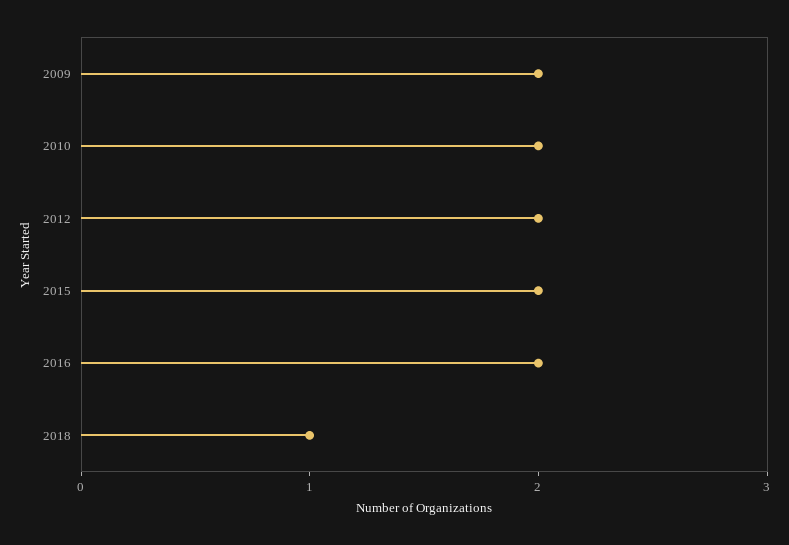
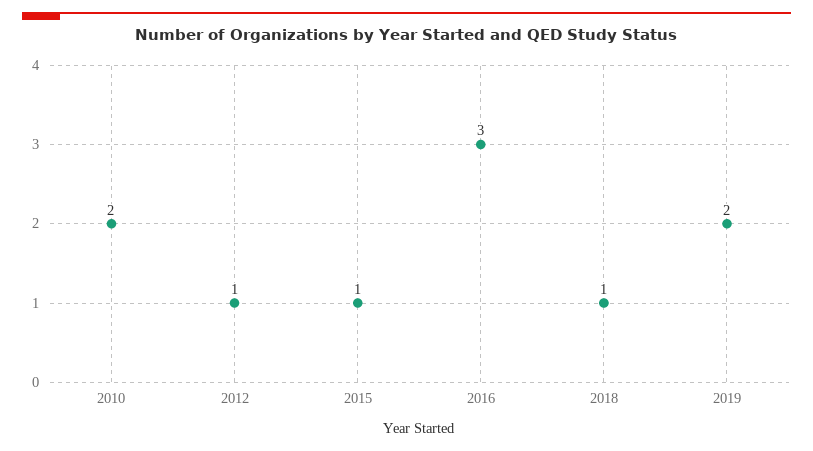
2009: 2 -> none
2012: 2 -> 1
2015: 2 -> 1
2016: 2 -> 3
2019: none -> 2

